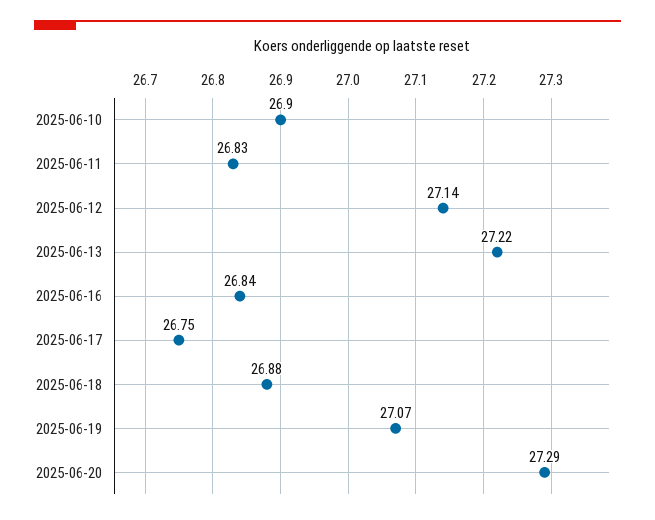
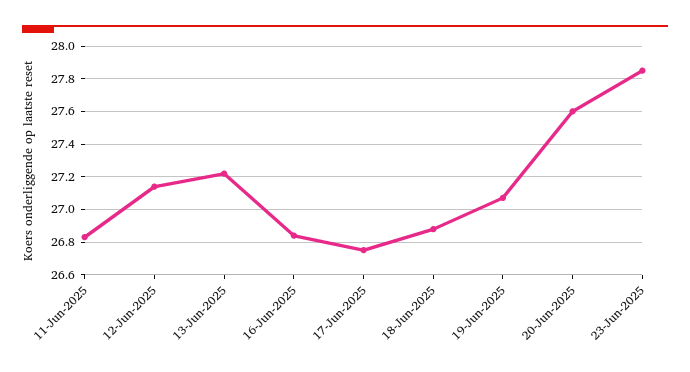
2025-06-10: 26.9 -> none
2025-06-20: 27.29 -> 27.6
23-Jun-2025: none -> 27.85

